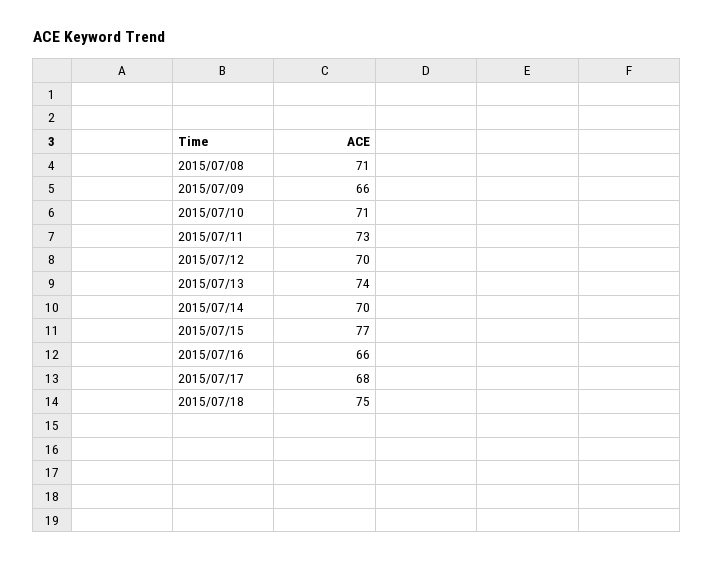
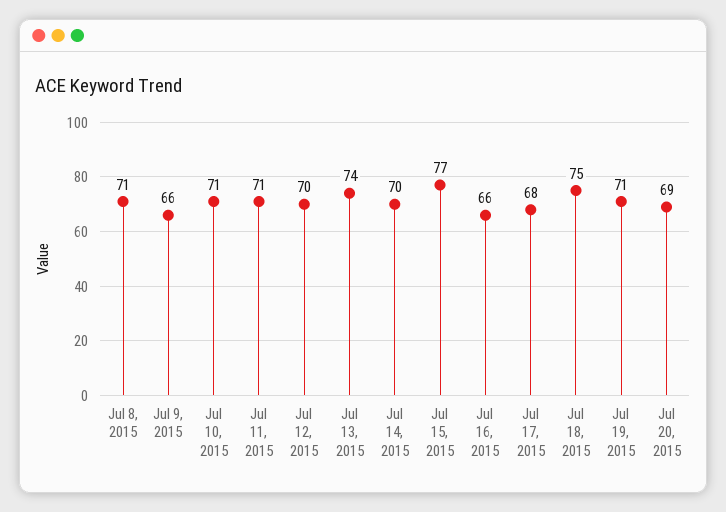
2015/07/11: 73 -> 71
Jul 19, 2015: none -> 71
Jul 20, 2015: none -> 69

